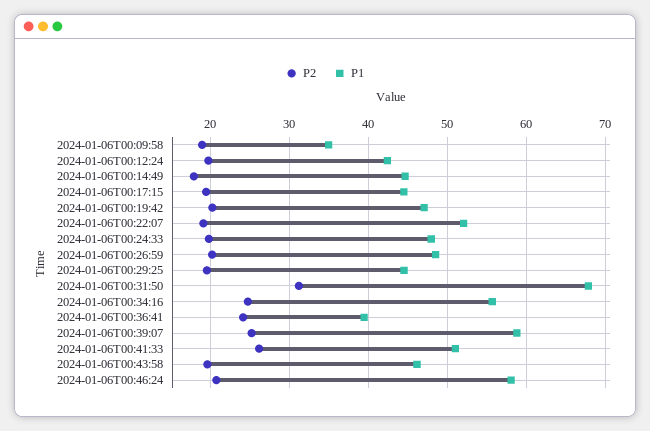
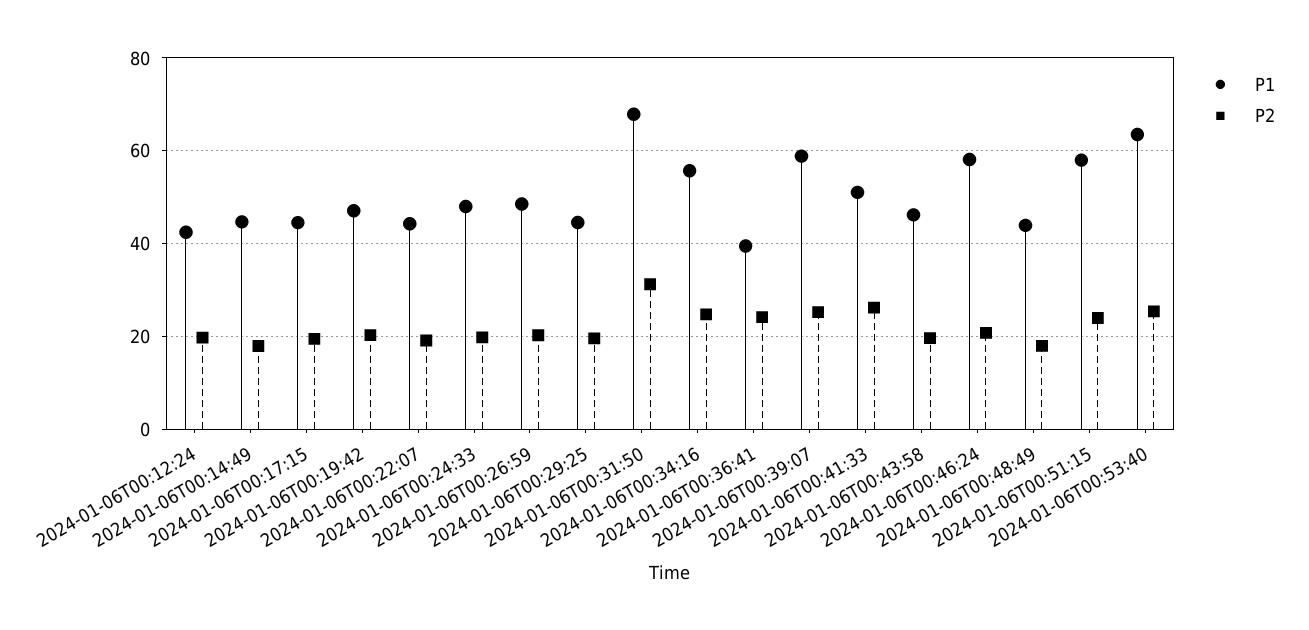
P2, 2024-01-06T00:09:58: 19 -> none
P1, 2024-01-06T00:09:58: 35 -> none
P1, 2024-01-06T00:22:07: 52 -> 44
P1, 2024-01-06T00:48:49: none -> 44
P2, 2024-01-06T00:48:49: none -> 18
P1, 2024-01-06T00:51:15: none -> 58
P2, 2024-01-06T00:51:15: none -> 24
P1, 2024-01-06T00:53:40: none -> 64
P2, 2024-01-06T00:53:40: none -> 26

